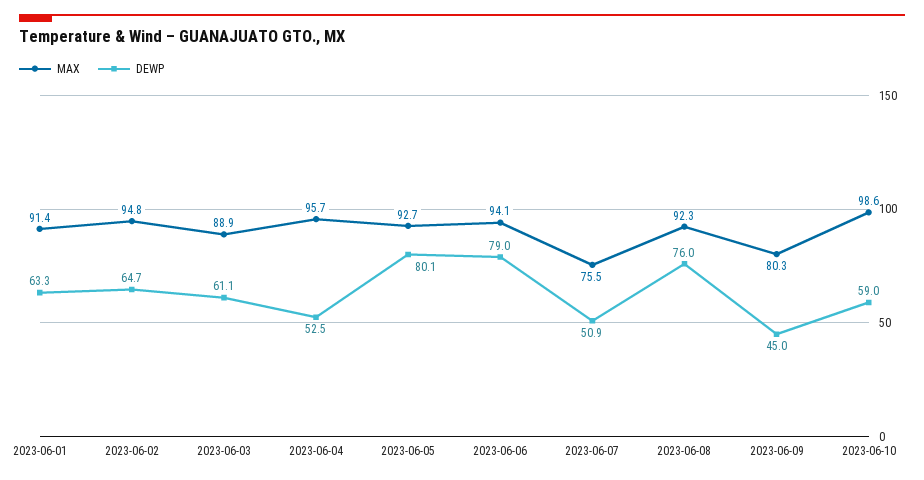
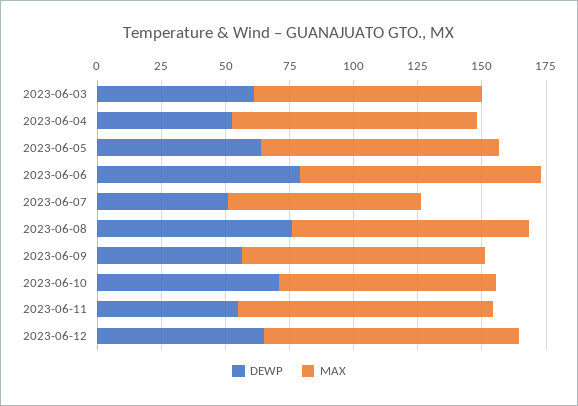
MAX, 2023-06-01: 91.4 -> none
DEWP, 2023-06-01: 63.3 -> none
MAX, 2023-06-02: 94.8 -> none
DEWP, 2023-06-02: 64.7 -> none
DEWP, 2023-06-05: 80.1 -> 65
MAX, 2023-06-09: 80.3 -> 95
DEWP, 2023-06-09: 45 -> 55
MAX, 2023-06-10: 98.6 -> 85
DEWP, 2023-06-10: 59 -> 70
DEWP, 2023-06-11: none -> 55
MAX, 2023-06-11: none -> 100
DEWP, 2023-06-12: none -> 65
MAX, 2023-06-12: none -> 100

